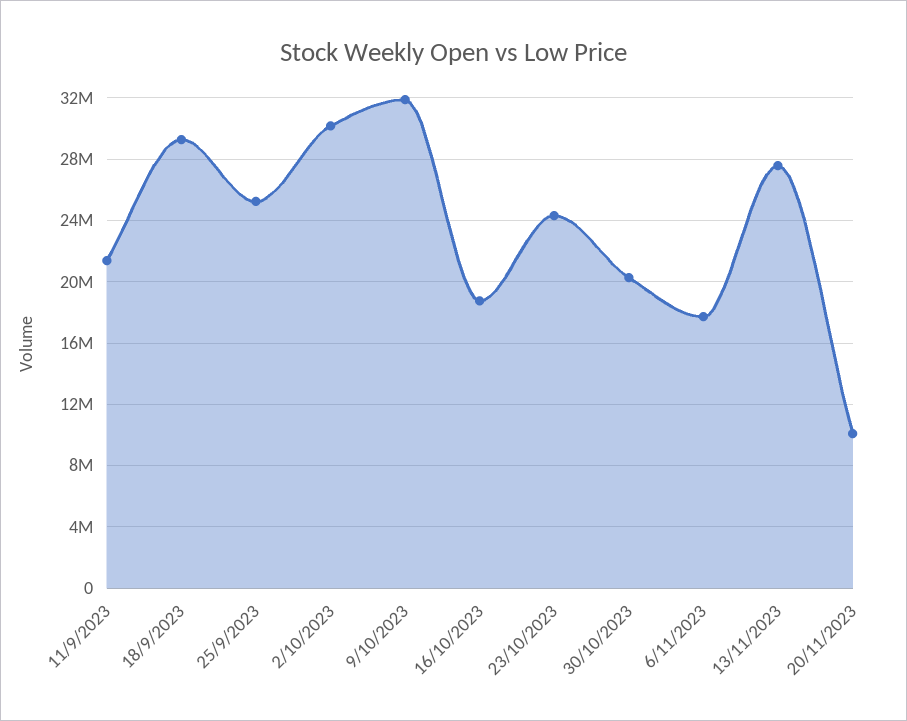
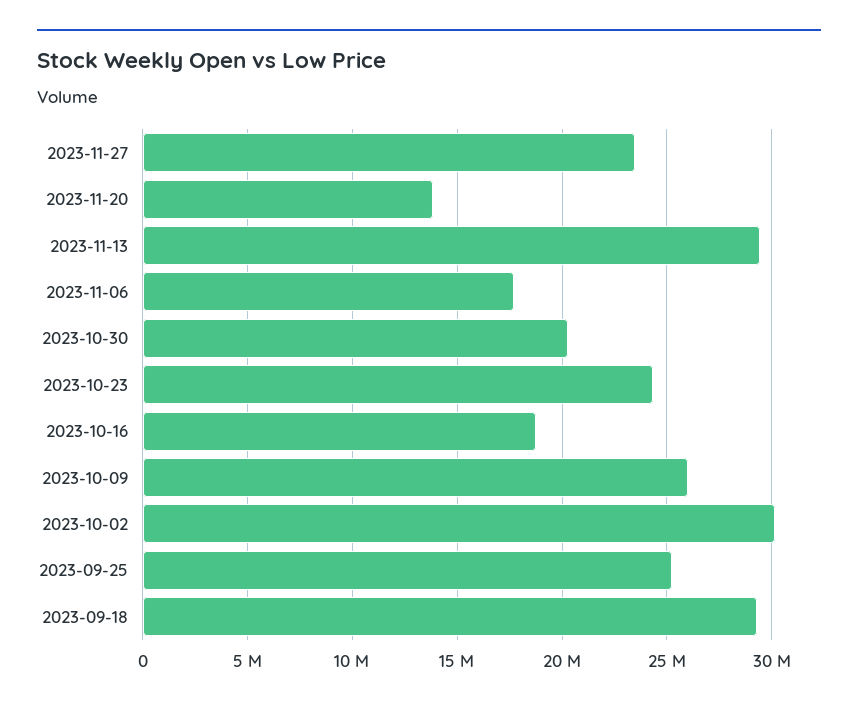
11/9/2023: 21500000 -> none
9/10/2023: 32000000 -> 26000000
13/11/2023: 27500000 -> 29500000
20/11/2023: 10000000 -> 14000000
2023-11-27: none -> 23500000

